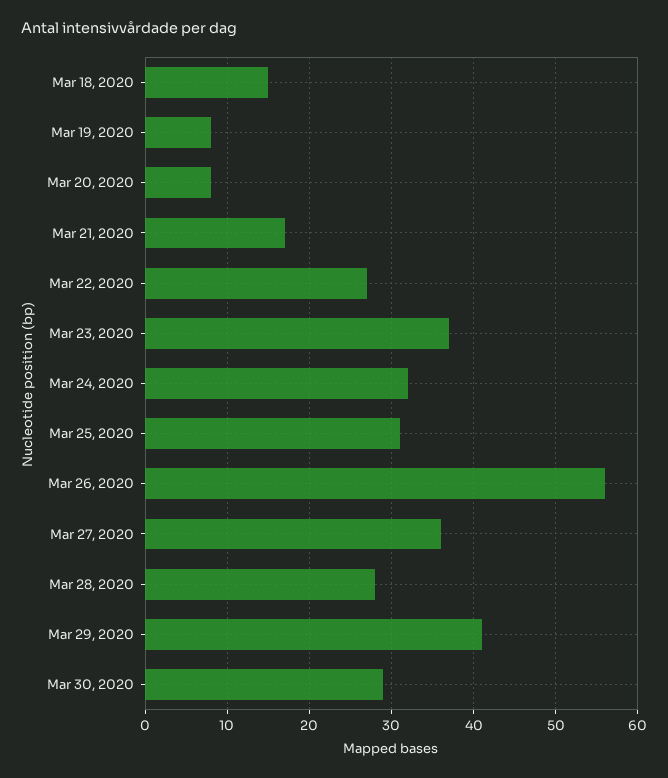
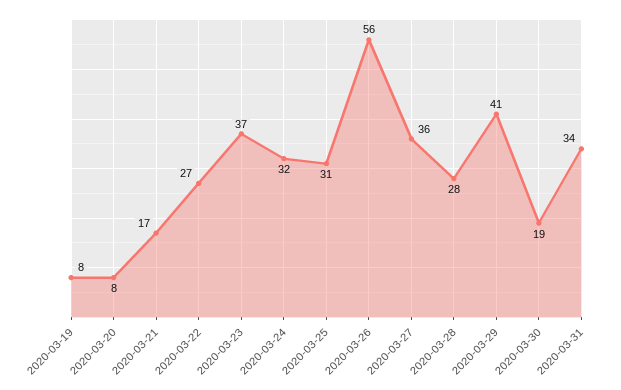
Mar 18, 2020: 15 -> none
Mar 30, 2020: 29 -> 19
2020-03-31: none -> 34

